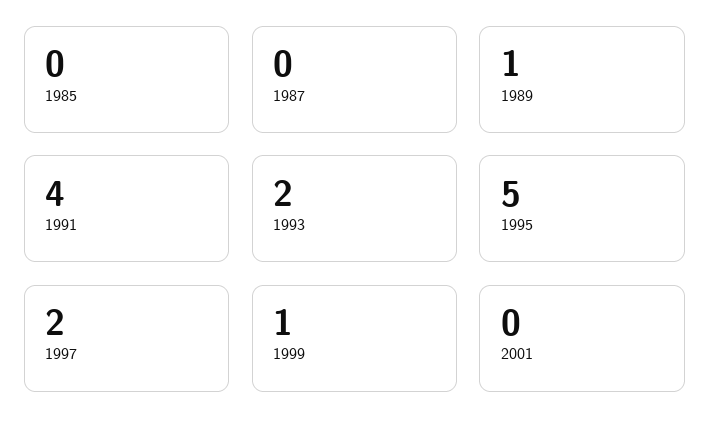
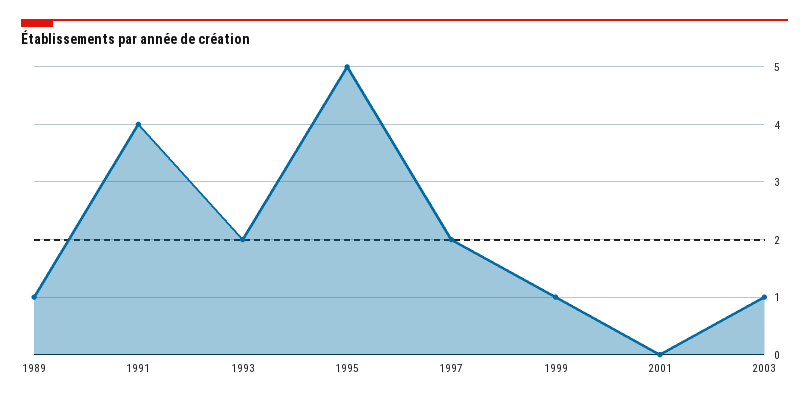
1985: 0 -> none
1987: 0 -> none
2003: none -> 1

